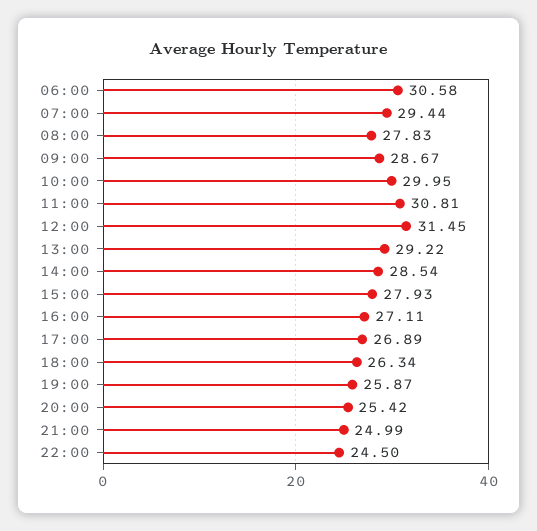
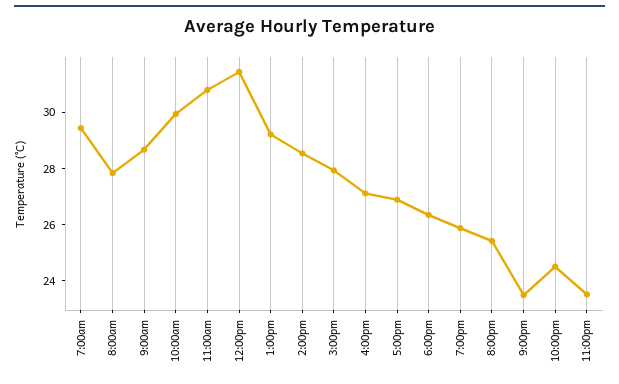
06:00: 30.58 -> none
21:00: 24.99 -> 23.5
11:00pm: none -> 23.5

